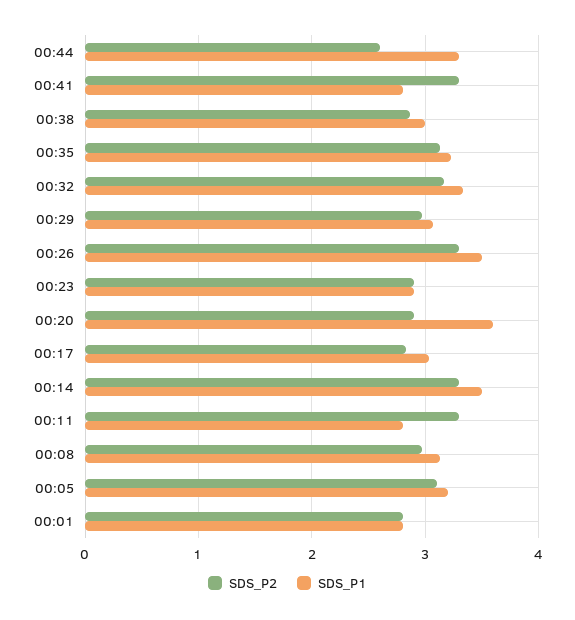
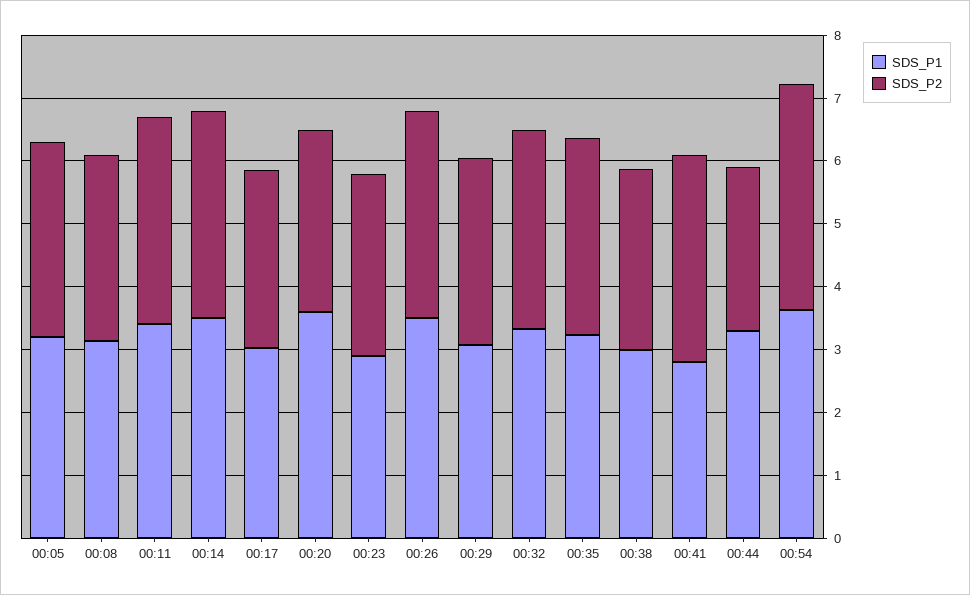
SDS_P1, 00:11: 2.8 -> 3.4
SDS_P2, 00:01: 2.8 -> none
SDS_P1, 00:01: 2.8 -> none
SDS_P1, 00:54: none -> 3.6
SDS_P2, 00:54: none -> 3.6

